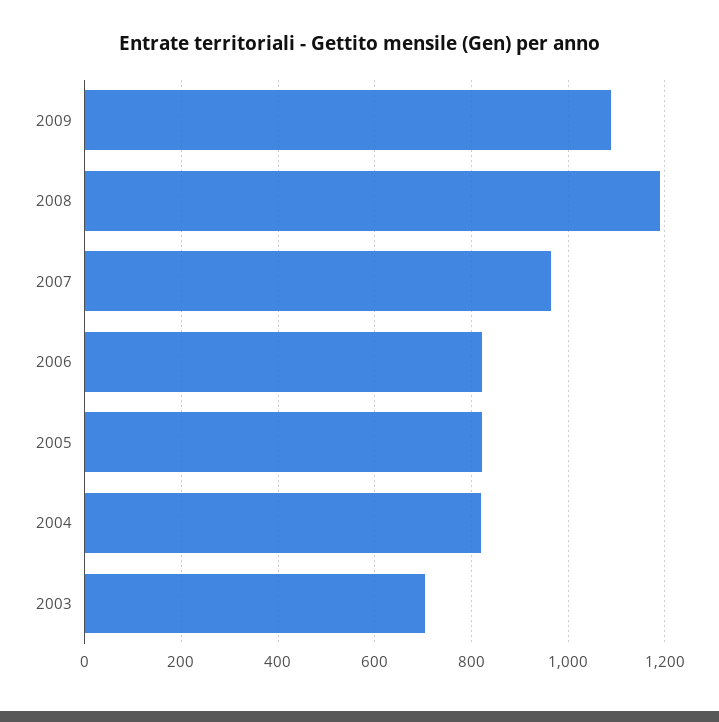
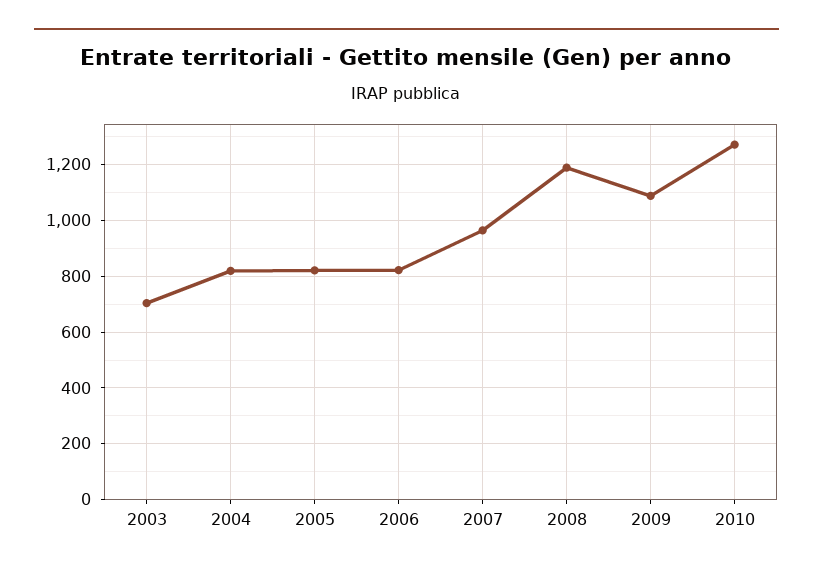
2010: none -> 1275

